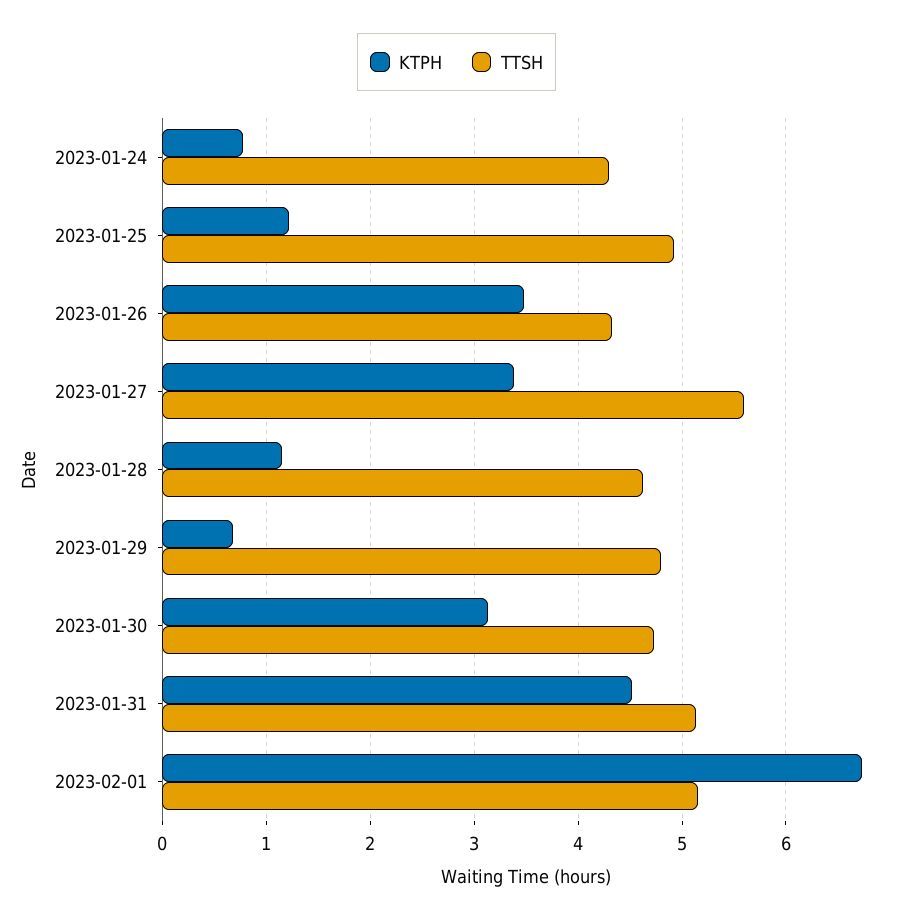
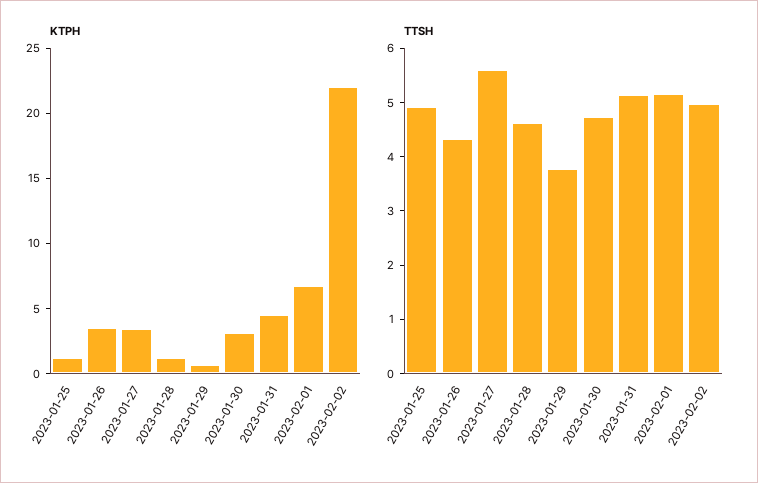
KTPH, 2023-01-24: 0.8 -> none
TTSH, 2023-01-24: 4.3 -> none
TTSH, 2023-01-29: 4.8 -> 3.8
KTPH, 2023-02-02: none -> 22
TTSH, 2023-02-02: none -> 5

